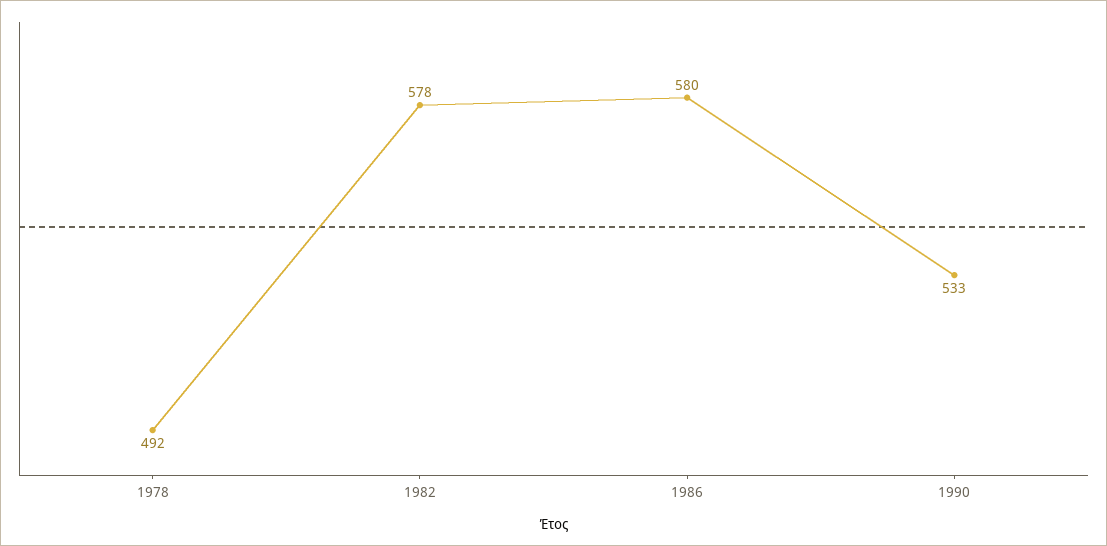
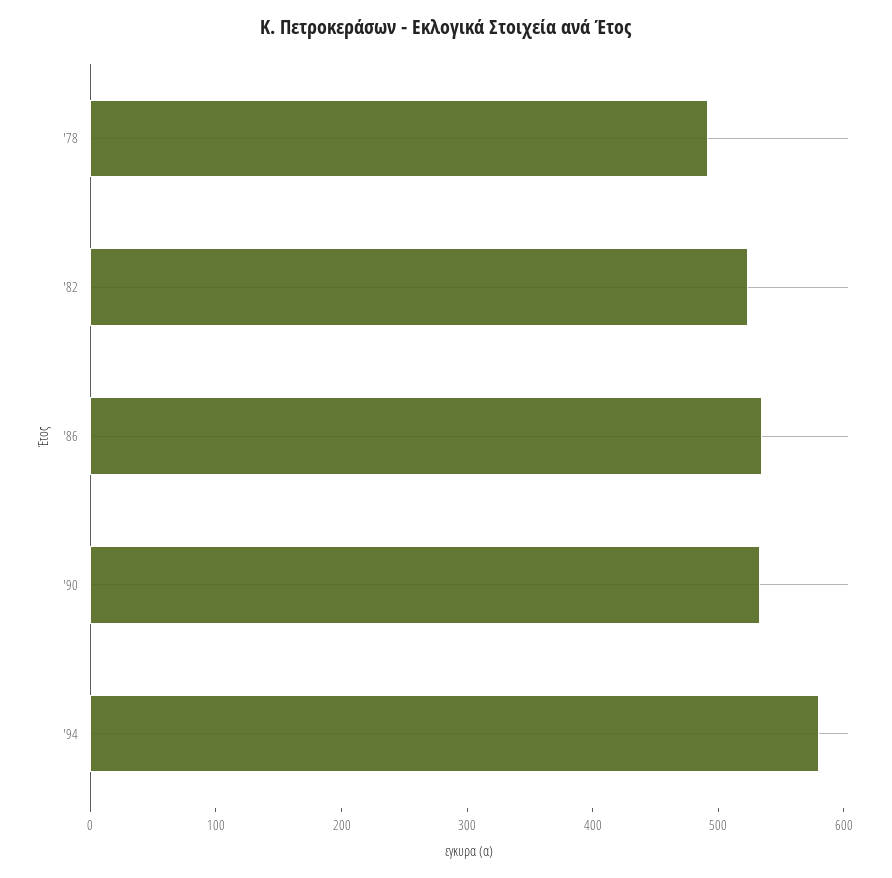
1982: 578 -> 520
1986: 580 -> 540
'94: none -> 580

